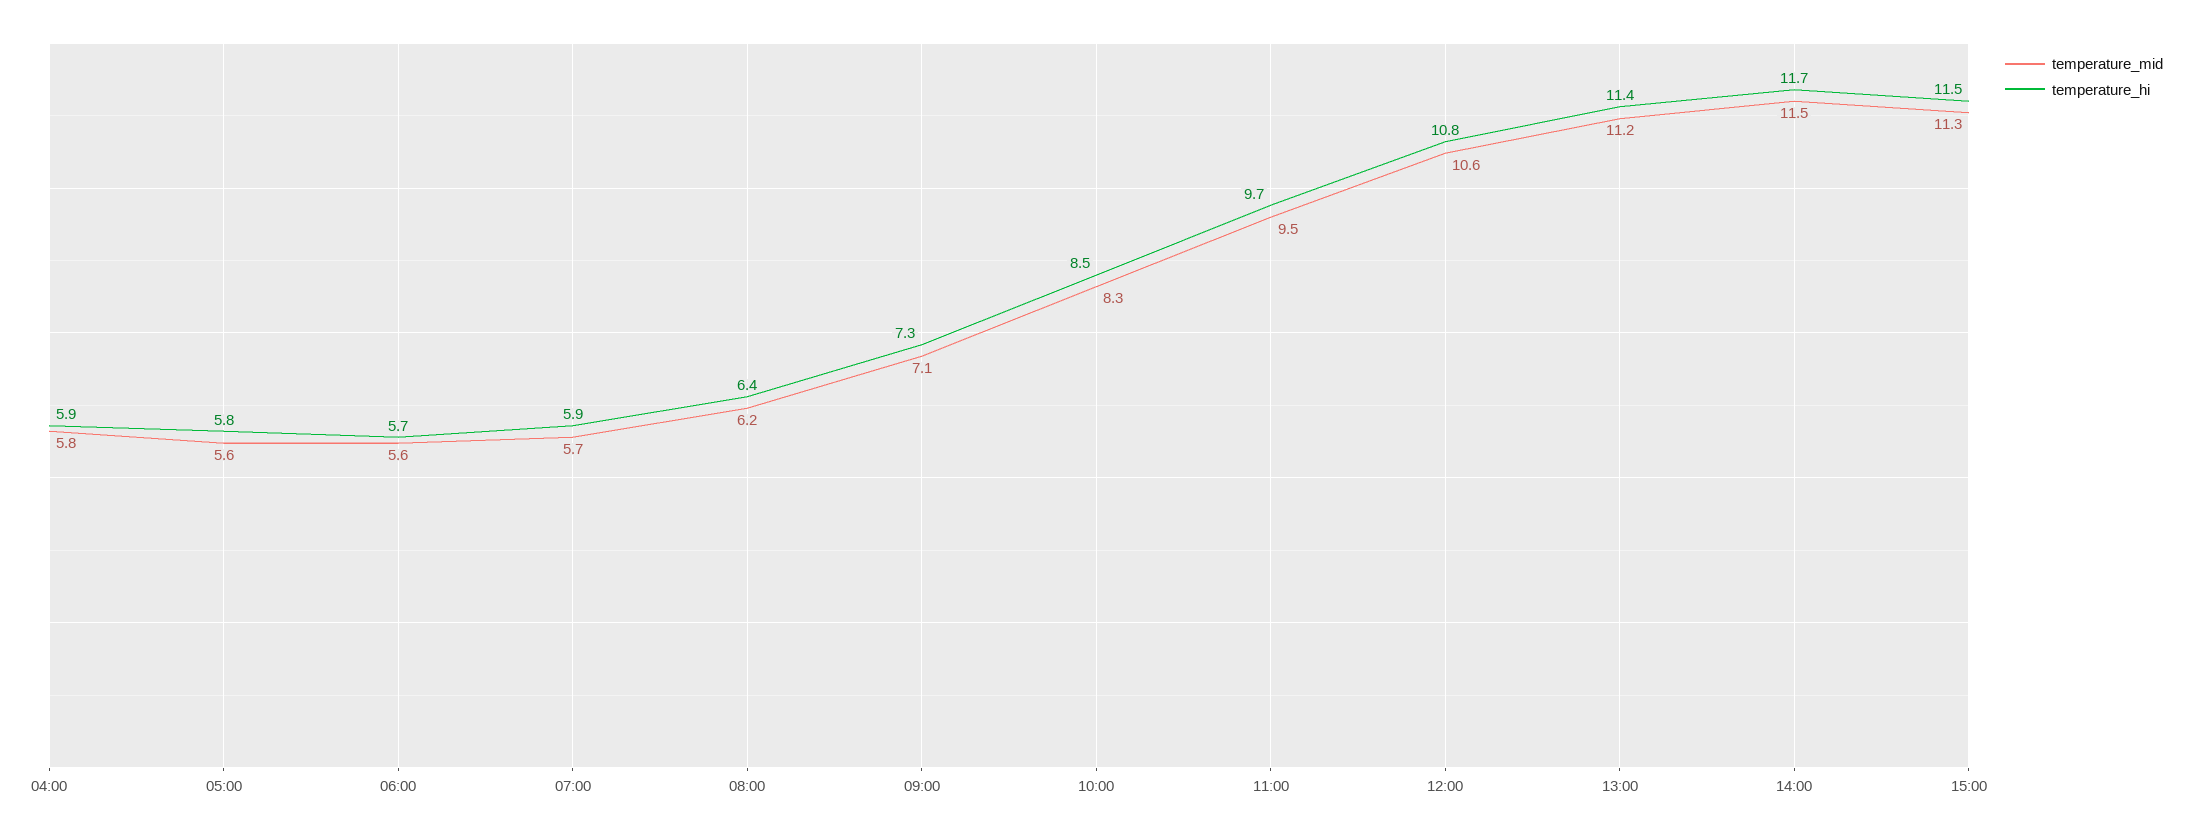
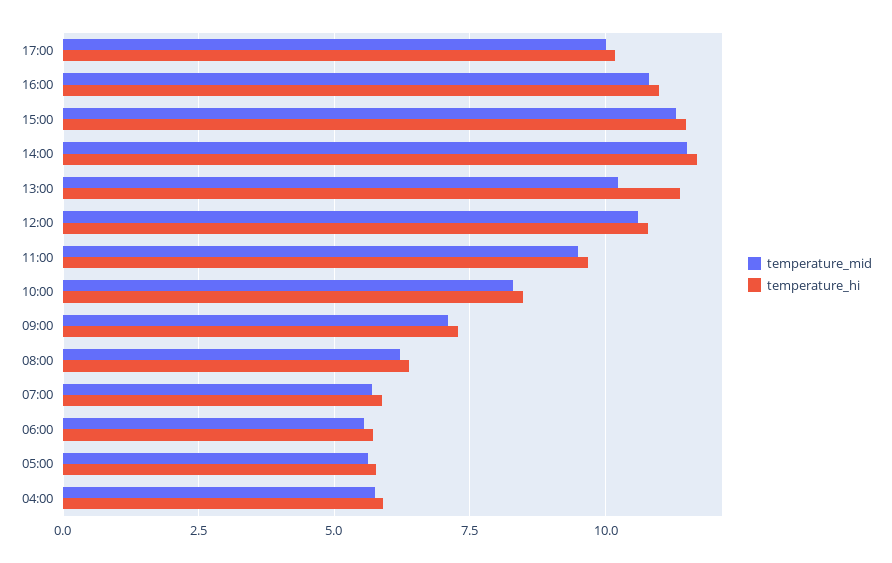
temperature_mid, 13:00: 11.2 -> 10.25
temperature_mid, 17:00: none -> 10
temperature_hi, 17:00: none -> 10.25
temperature_mid, 16:00: none -> 10.75
temperature_hi, 16:00: none -> 11

